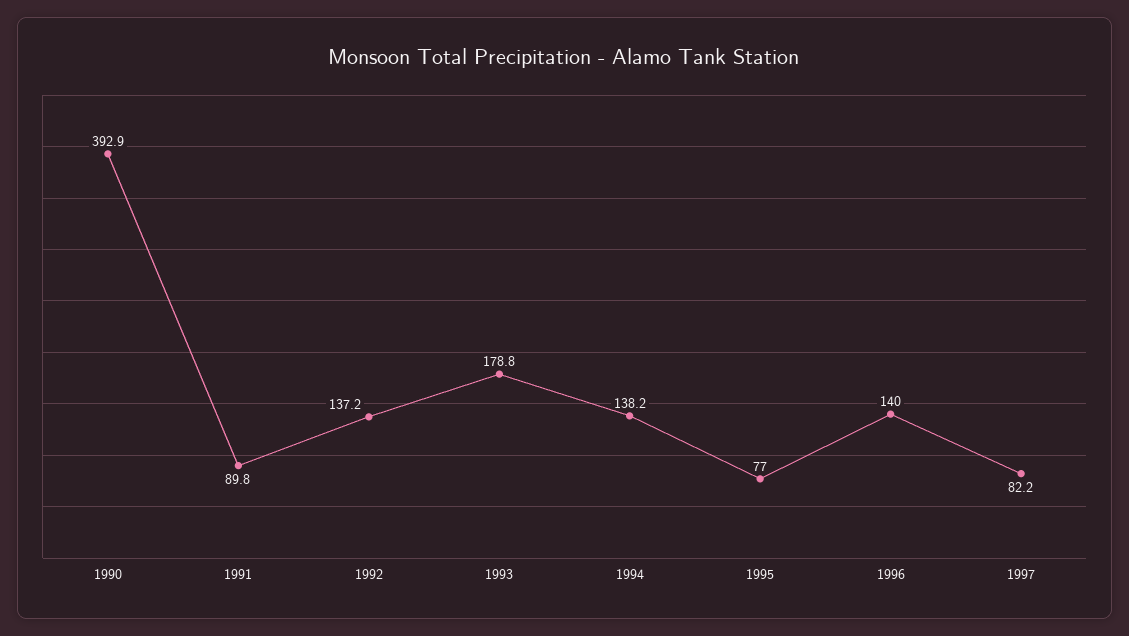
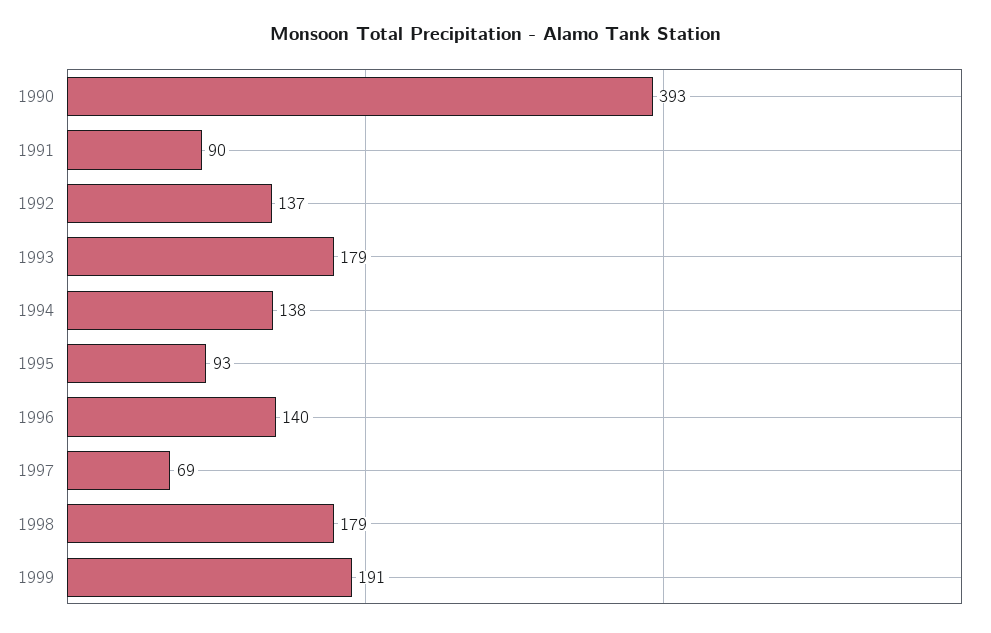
1995: 77 -> 93
1997: 82.2 -> 69
1998: none -> 179
1999: none -> 191

